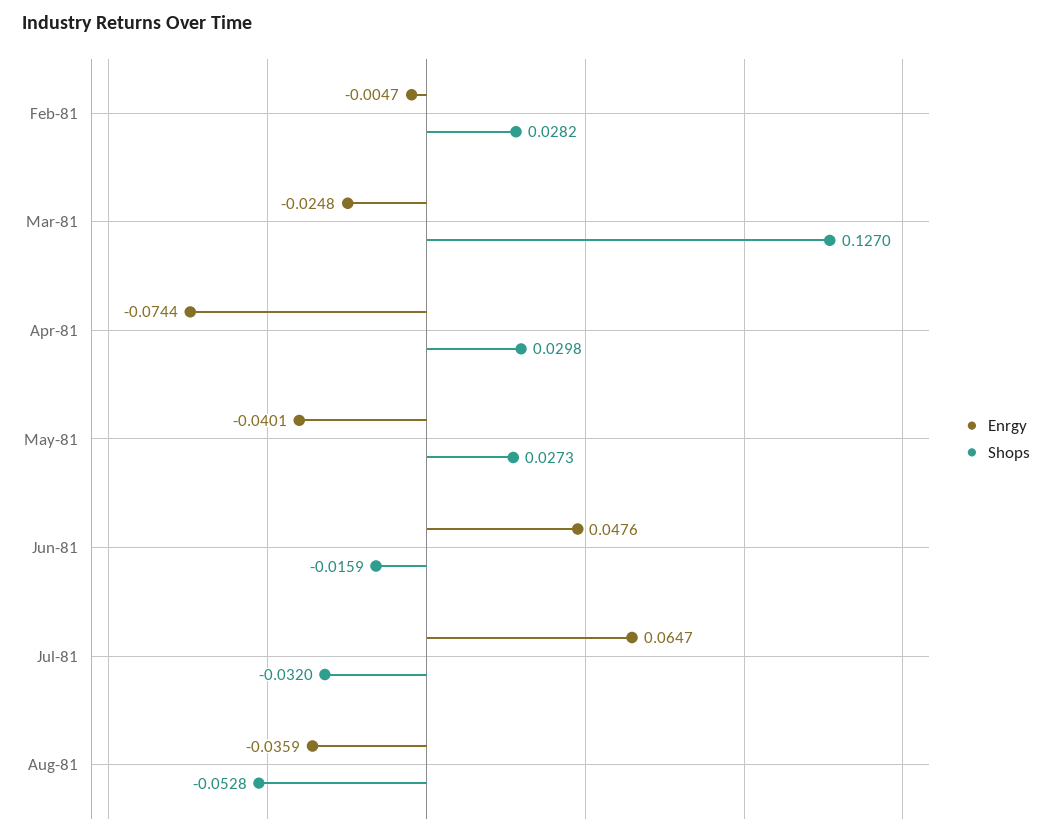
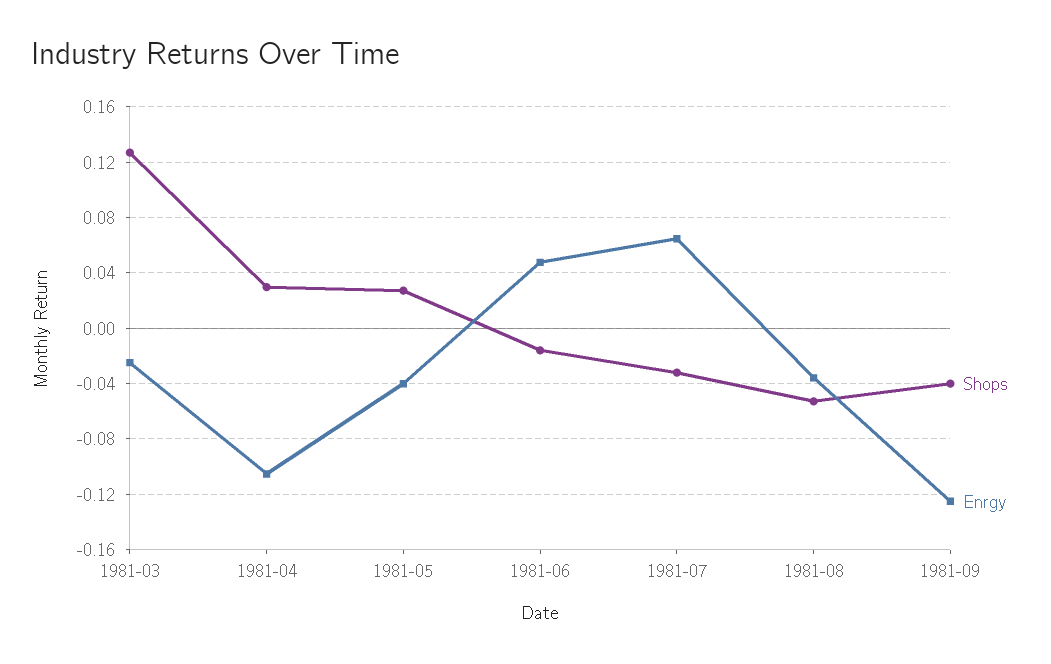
Enrgy, Feb-81: -0.0047 -> none
Shops, Feb-81: 0.0282 -> none
Enrgy, Apr-81: -0.0744 -> -0.105
Shops, 1981-09: none -> -0.04
Enrgy, 1981-09: none -> -0.125

